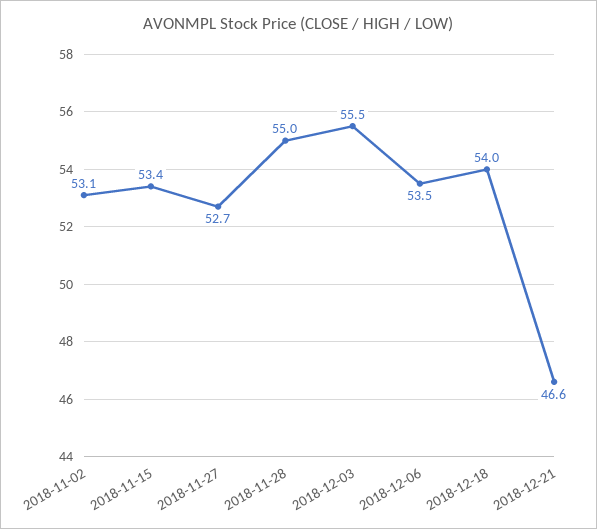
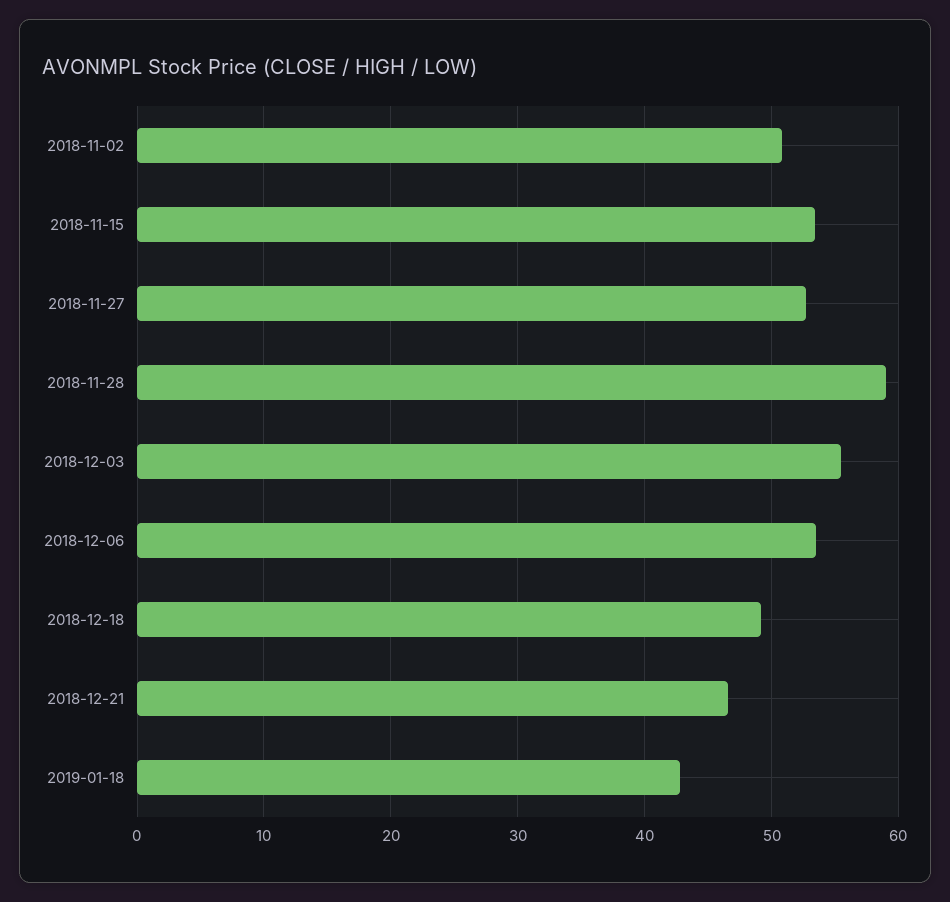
2018-11-02: 53.1 -> 51
2018-11-28: 55 -> 59
2018-12-18: 54 -> 49
2019-01-18: none -> 43

